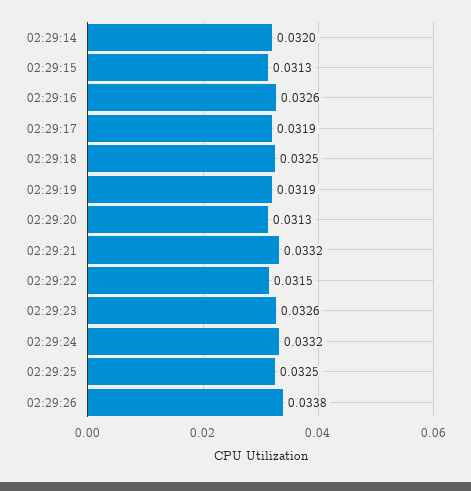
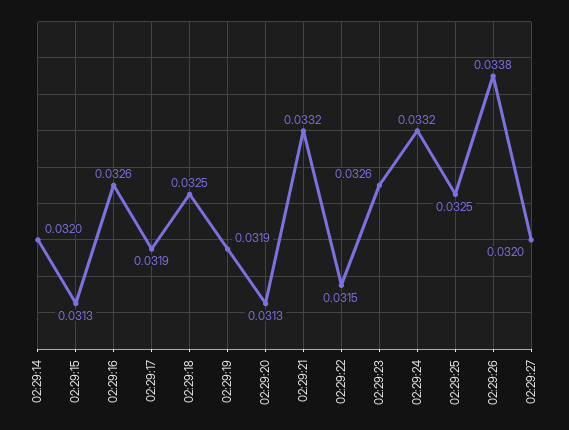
02:29:27: none -> 0.032

